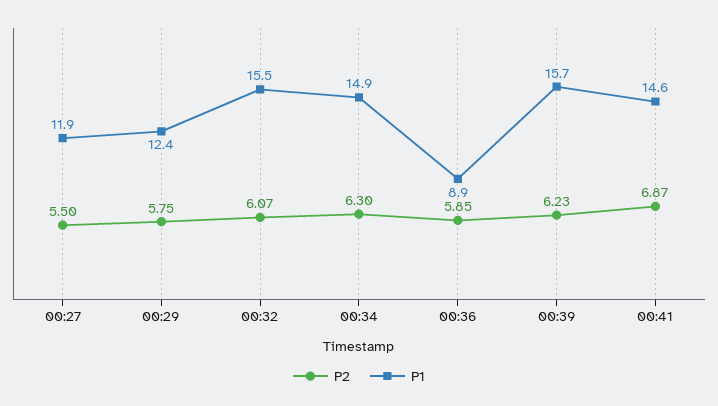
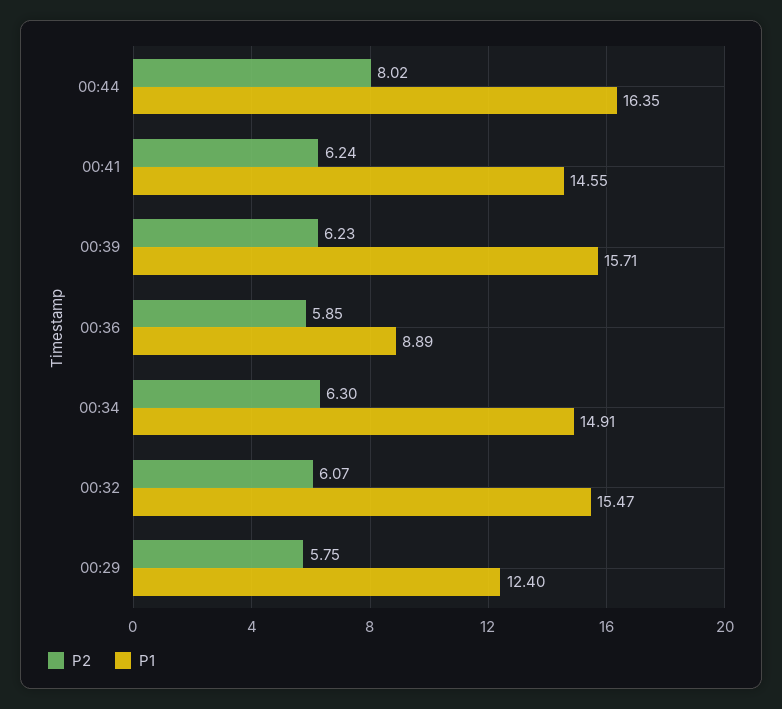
P2, 00:27: 5.5 -> none
P1, 00:27: 11.9 -> none
P2, 00:41: 6.87 -> 6.24
P2, 00:44: none -> 8.02
P1, 00:44: none -> 16.35

